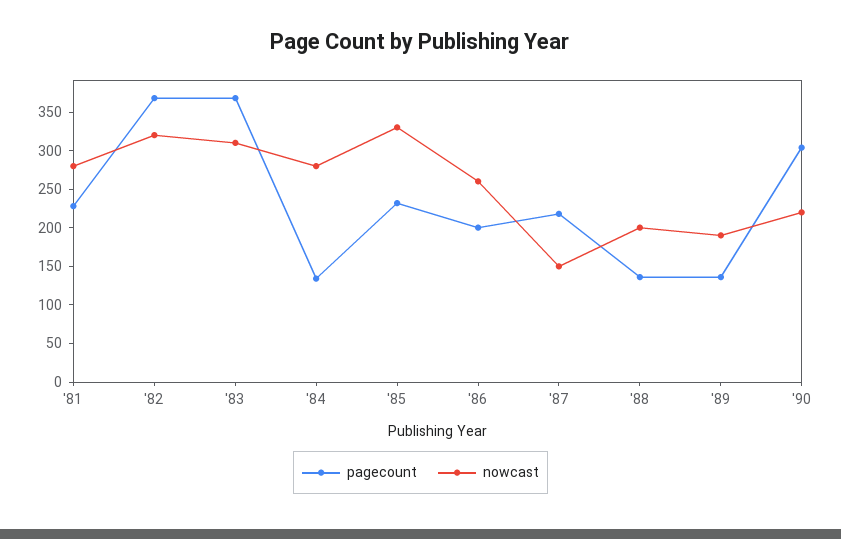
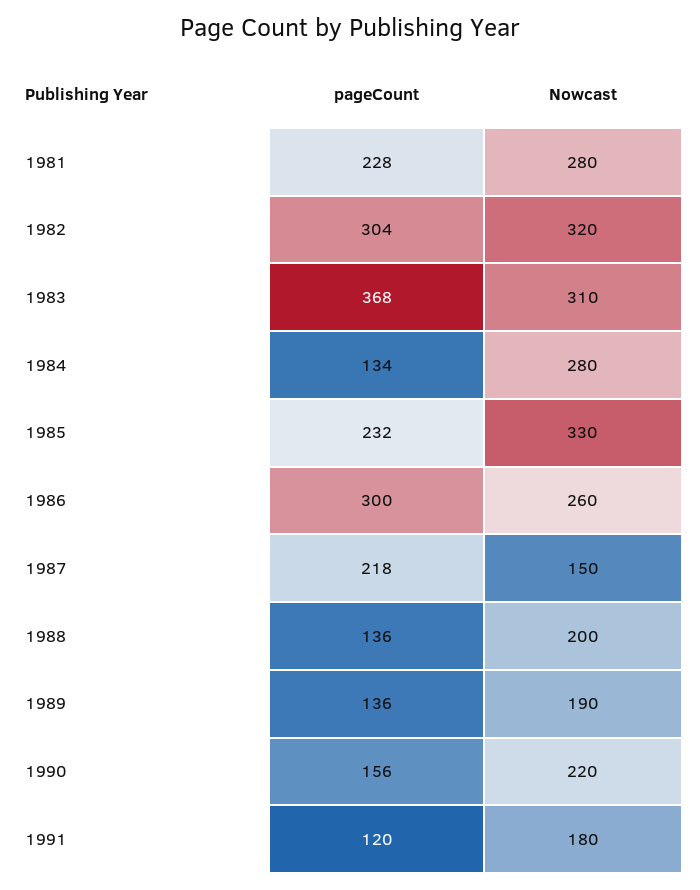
pagecount, '82: 375 -> 304
pagecount, '86: 200 -> 300
pagecount, '90: 300 -> 156
pagecount, 1991: none -> 120
nowcast, 1991: none -> 180

